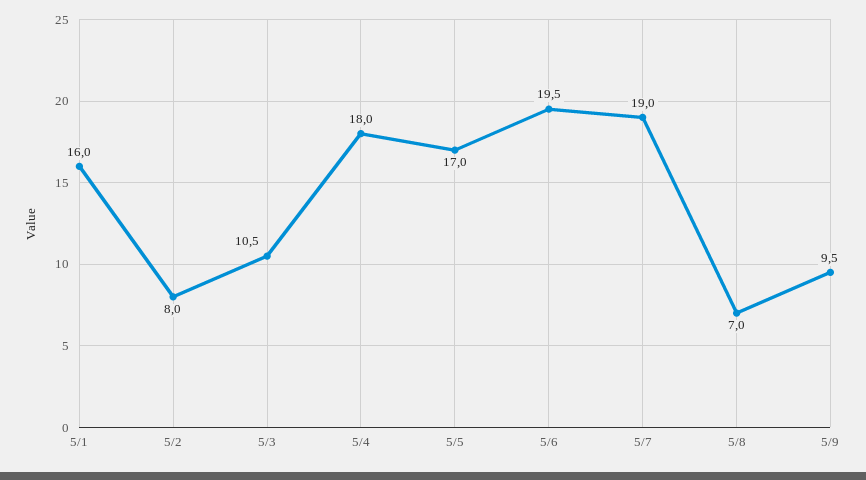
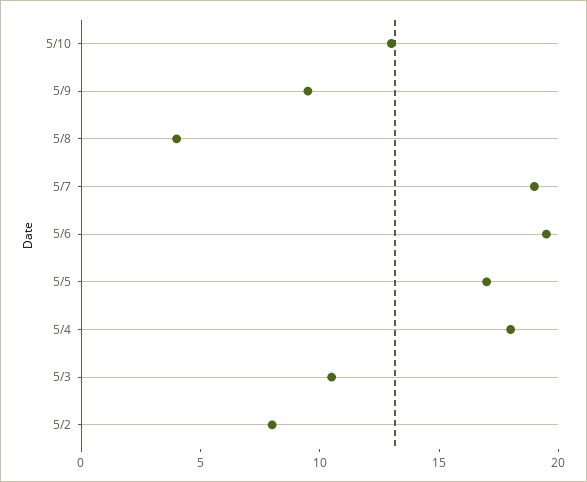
5/1: 16 -> none
5/8: 7 -> 4
5/10: none -> 13

